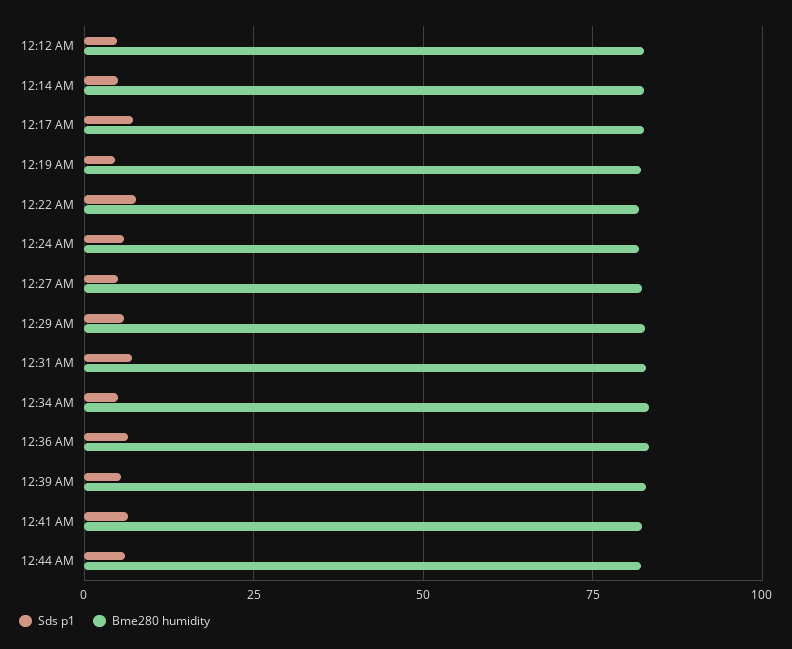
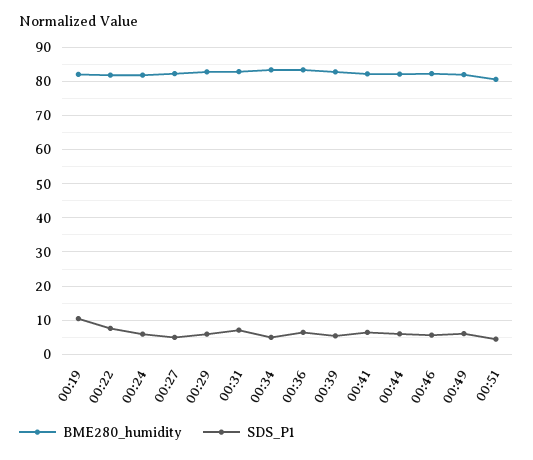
Sds p1, 12:12 AM: 5 -> none
Bme280 humidity, 12:12 AM: 82.5 -> none
Sds p1, 12:14 AM: 5 -> none
Bme280 humidity, 12:14 AM: 82.5 -> none
Sds p1, 12:17 AM: 7.5 -> none
Bme280 humidity, 12:17 AM: 82.5 -> none
Sds p1, 12:19 AM: 5 -> 10
Bme280 humidity, 00:46: none -> 82
Sds p1, 00:46: none -> 6
Bme280 humidity, 00:49: none -> 82
Sds p1, 00:49: none -> 6
Bme280 humidity, 00:51: none -> 80
Sds p1, 00:51: none -> 4

